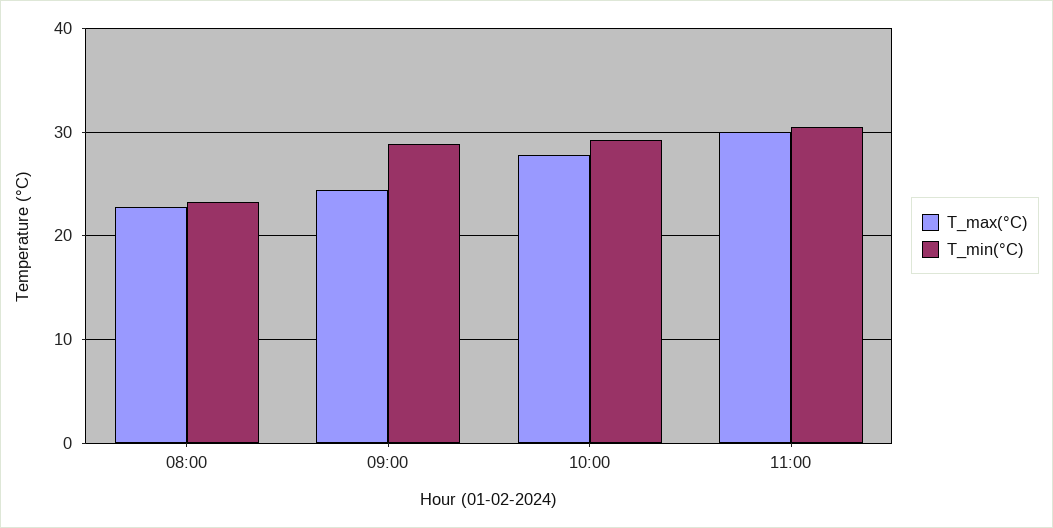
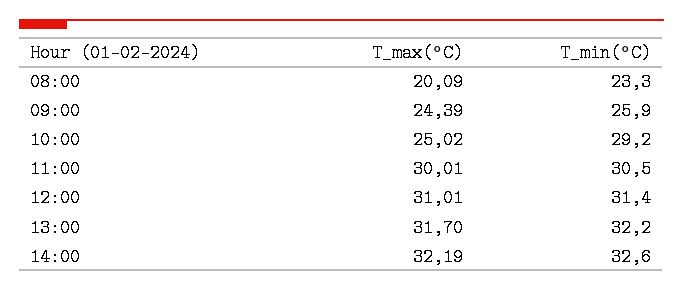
T_max(°C), 08:00: 23 -> 20.09
T_min(°C), 09:00: 29 -> 25.9
T_max(°C), 10:00: 28 -> 25.02
T_max(°C), 12:00: none -> 31.01
T_min(°C), 12:00: none -> 31.4
T_max(°C), 13:00: none -> 31.7
T_min(°C), 13:00: none -> 32.2
T_max(°C), 14:00: none -> 32.19
T_min(°C), 14:00: none -> 32.6

